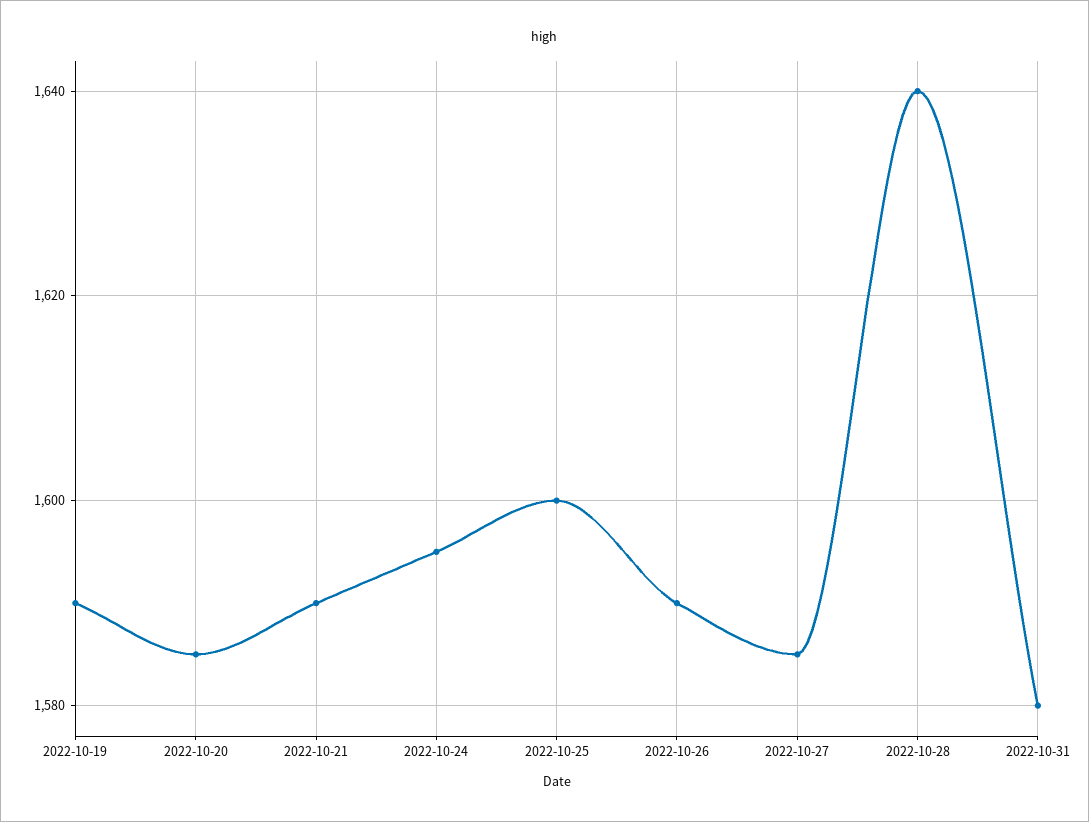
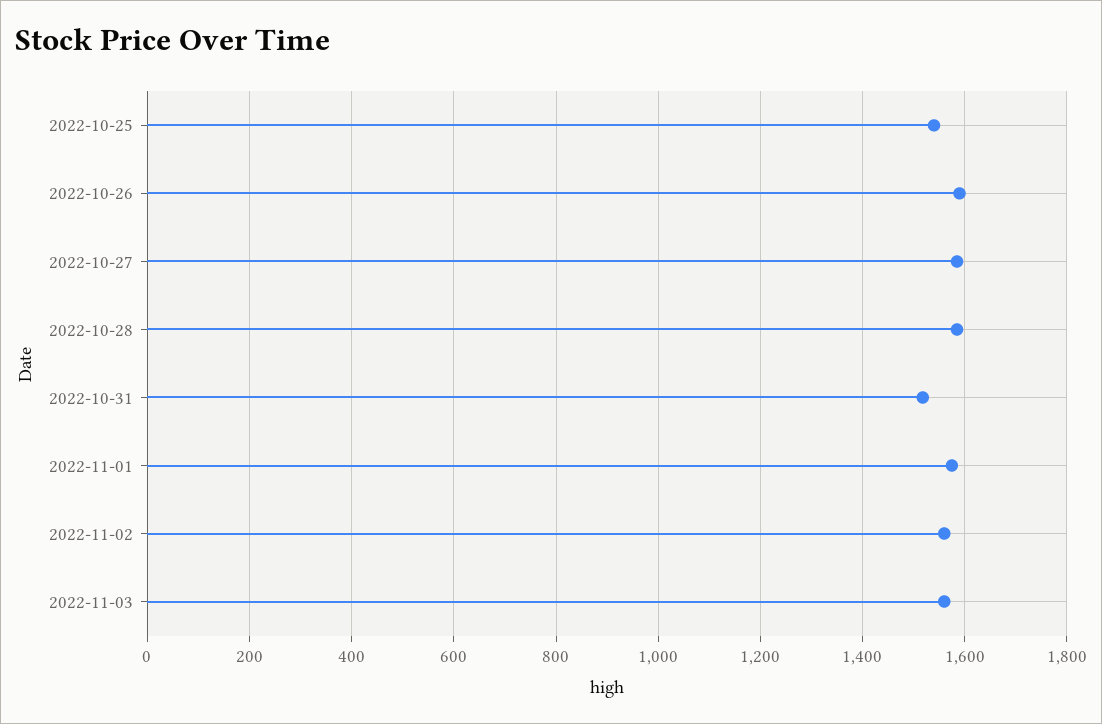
2022-10-19: 1590 -> none
2022-10-20: 1585 -> none
2022-10-21: 1590 -> none
2022-10-24: 1595 -> none
2022-10-25: 1600 -> 1540
2022-10-28: 1640 -> 1580
2022-10-31: 1580 -> 1520
2022-11-01: none -> 1580
2022-11-02: none -> 1560
2022-11-03: none -> 1560

